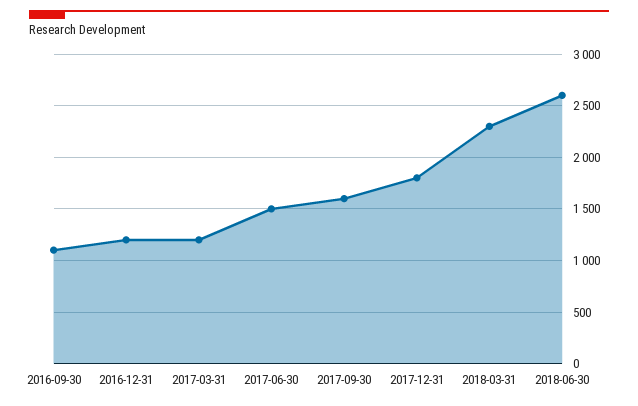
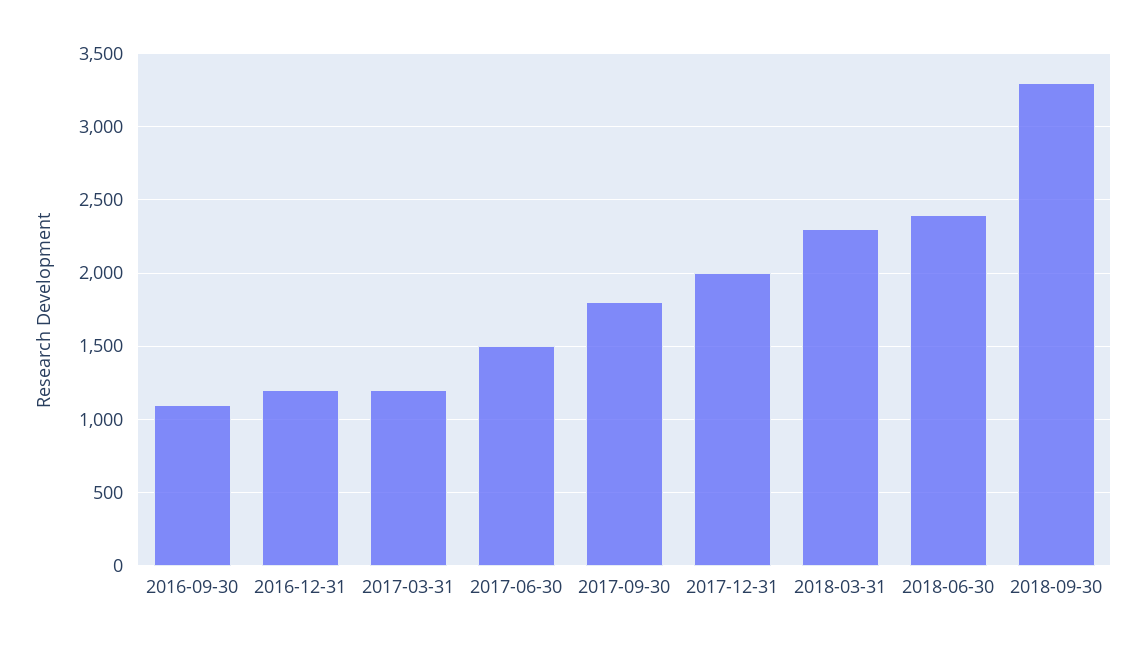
2017-09-30: 1600 -> 1800
2017-12-31: 1800 -> 2000
2018-06-30: 2600 -> 2400
2018-09-30: none -> 3300

